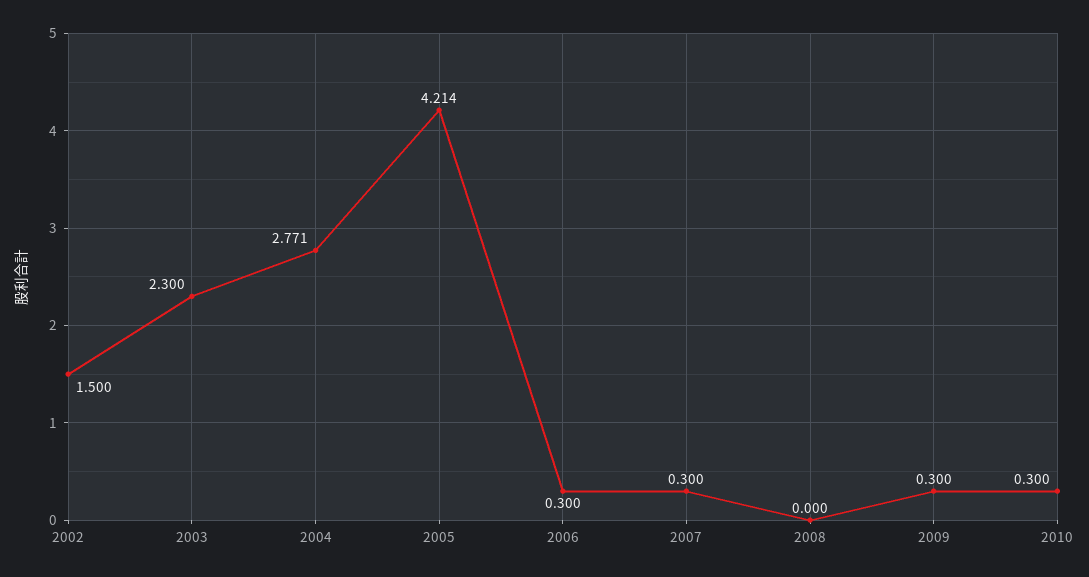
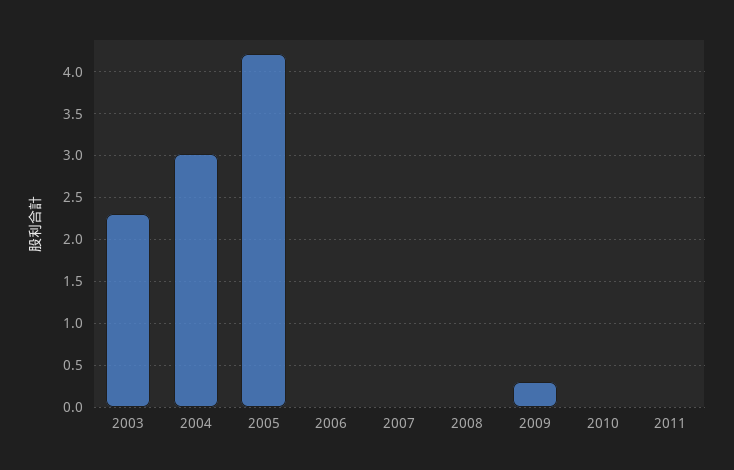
2002: 1.5 -> none
2004: 2.771 -> 3
2006: 0.3 -> 0
2007: 0.3 -> 0
2010: 0.3 -> 0
2011: none -> 0

